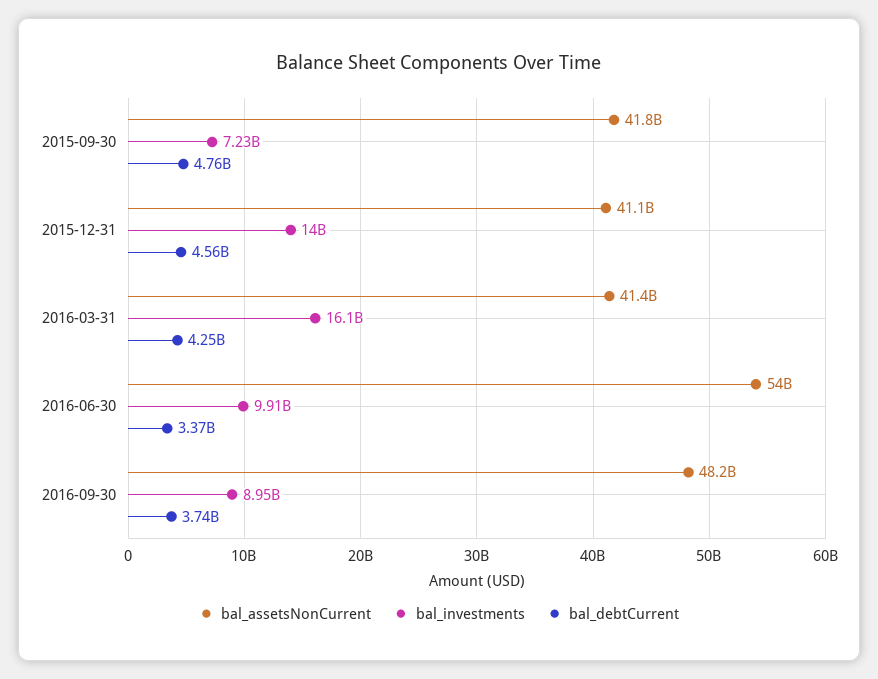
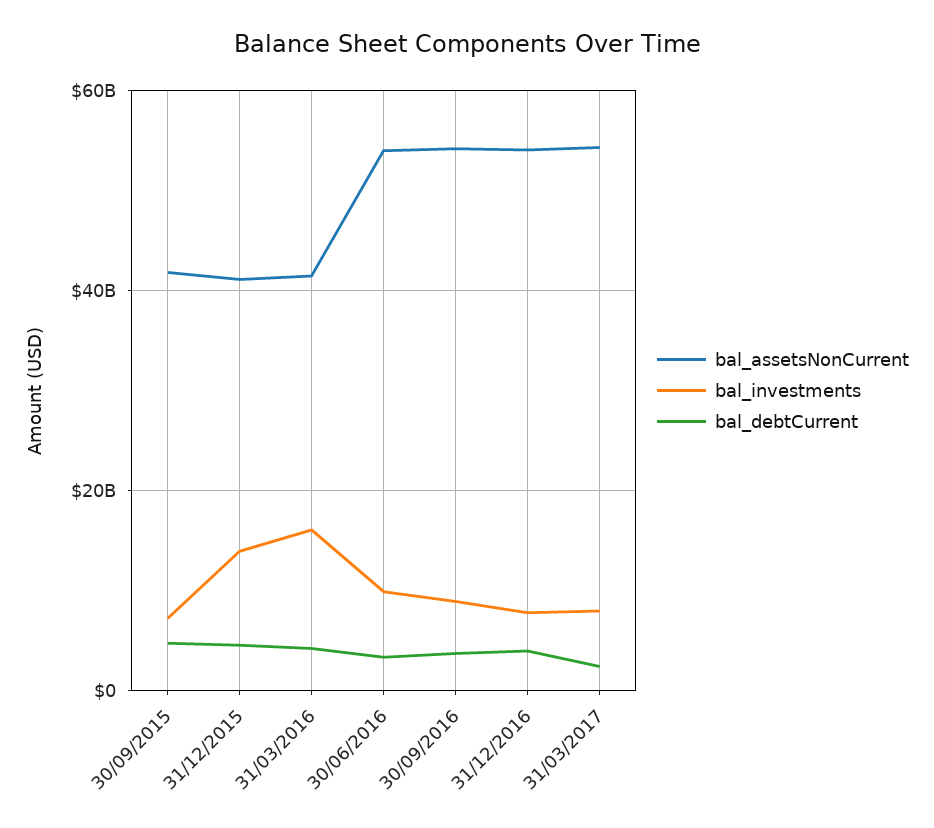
bal_assetsNonCurrent, 2016-09-30: 48200000000 -> 54000000000
bal_assetsNonCurrent, 31/12/2016: none -> 54000000000
bal_investments, 31/12/2016: none -> 8000000000
bal_debtCurrent, 31/12/2016: none -> 4000000000
bal_assetsNonCurrent, 31/03/2017: none -> 54000000000
bal_investments, 31/03/2017: none -> 8000000000
bal_debtCurrent, 31/03/2017: none -> 2000000000

